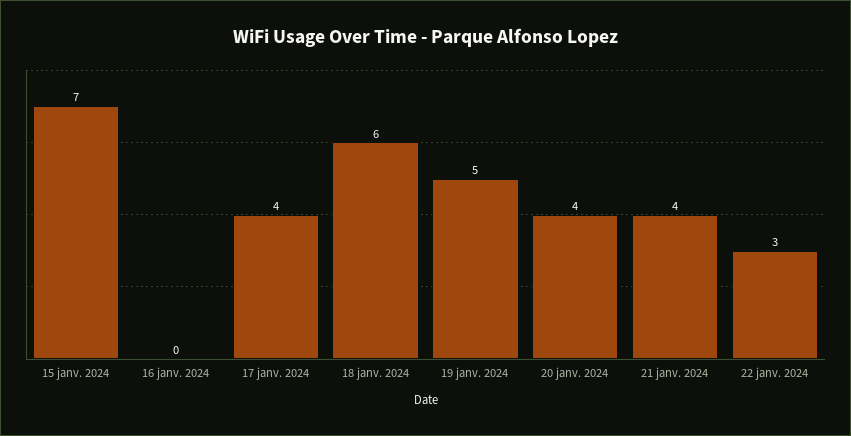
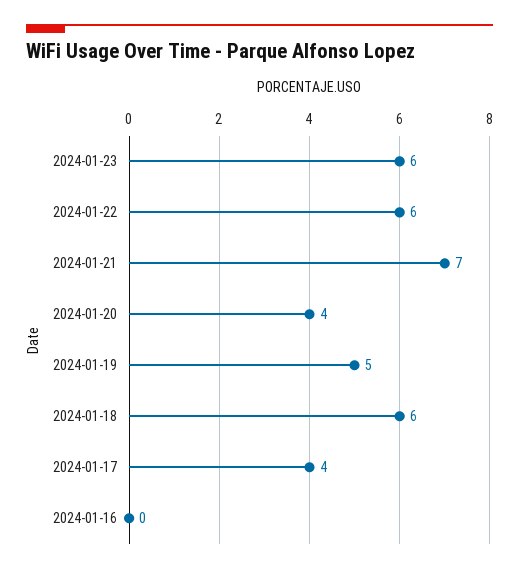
15 janv. 2024: 7 -> none
21 janv. 2024: 4 -> 7
22 janv. 2024: 3 -> 6
2024-01-23: none -> 6

